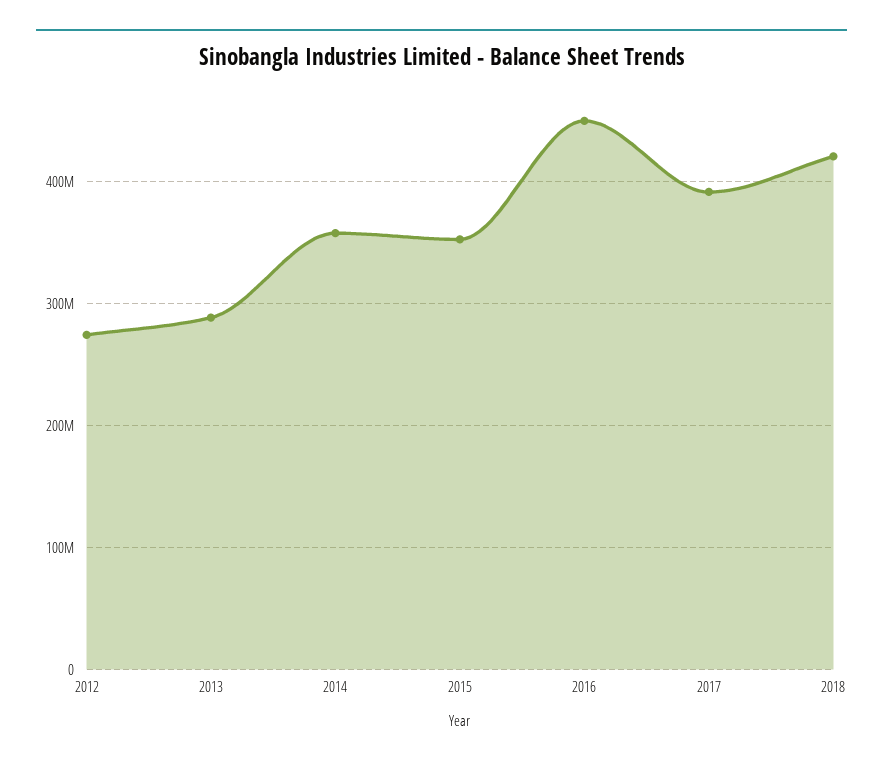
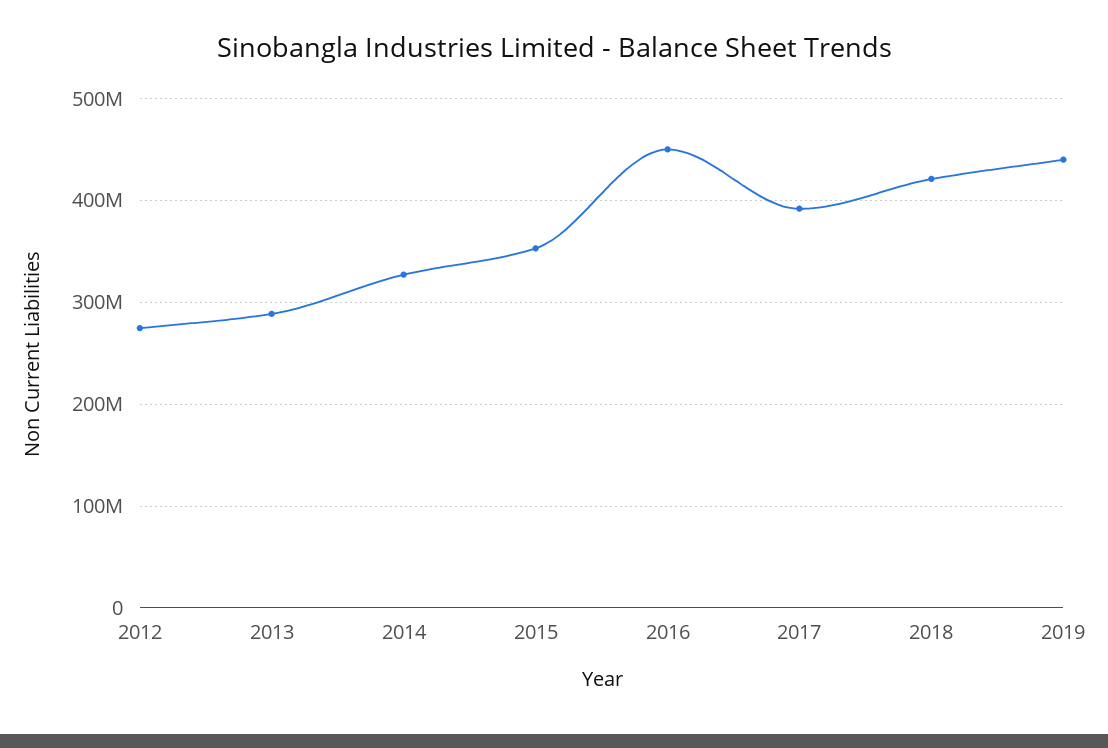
2014: 360000000 -> 330000000
2019: none -> 440000000

